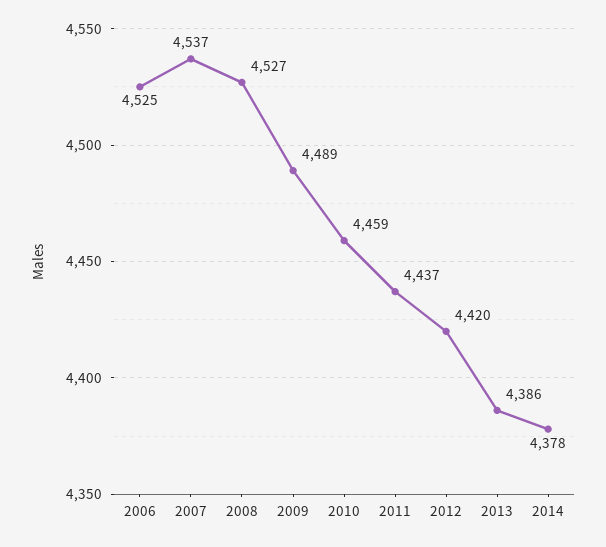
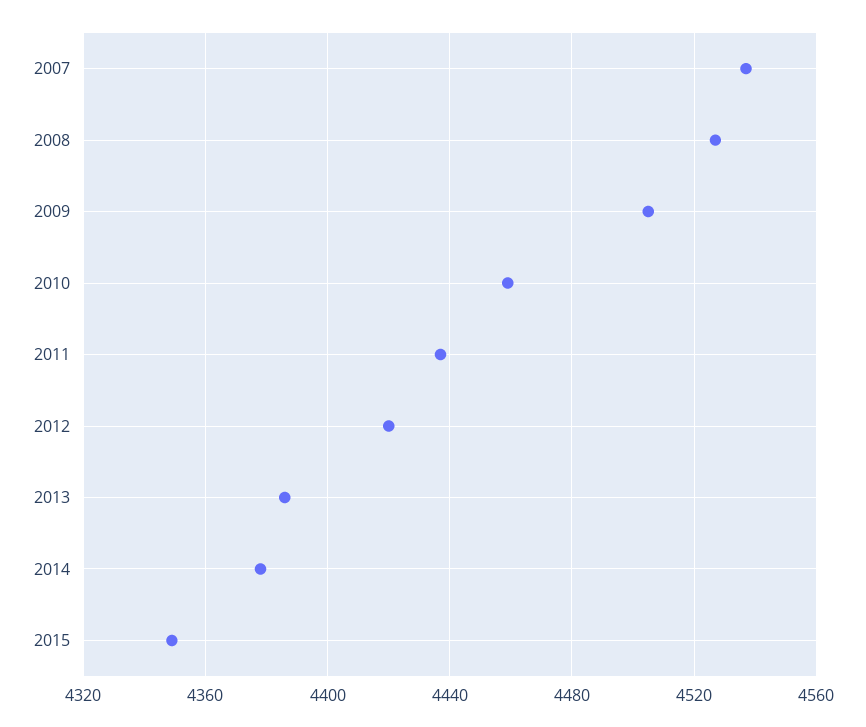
2006: 4525 -> none
2009: 4489 -> 4505
2015: none -> 4350

